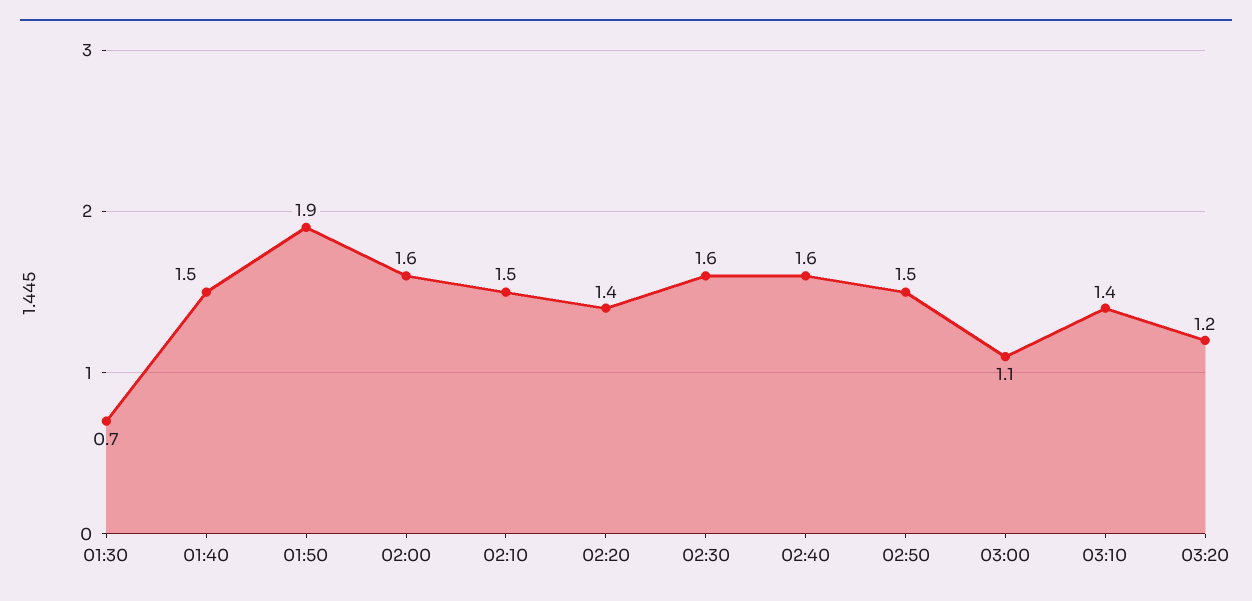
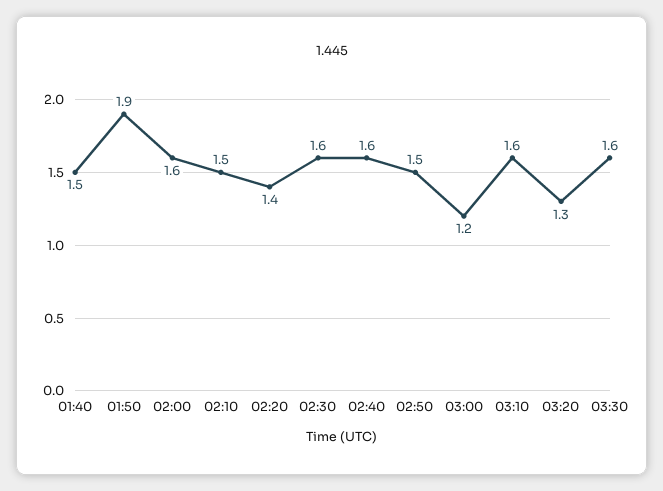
01:30: 0.7 -> none
03:00: 1.1 -> 1.2
03:10: 1.4 -> 1.6
03:20: 1.2 -> 1.3
03:30: none -> 1.6

